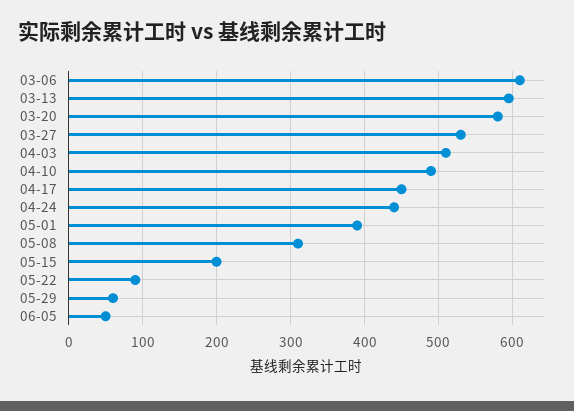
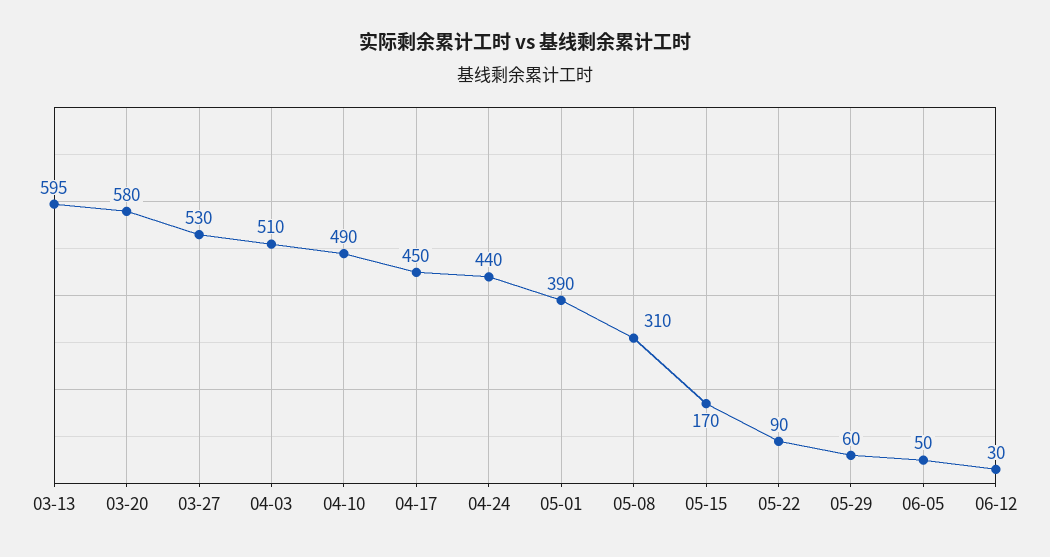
03-06: 610 -> none
05-15: 200 -> 170
06-12: none -> 30

